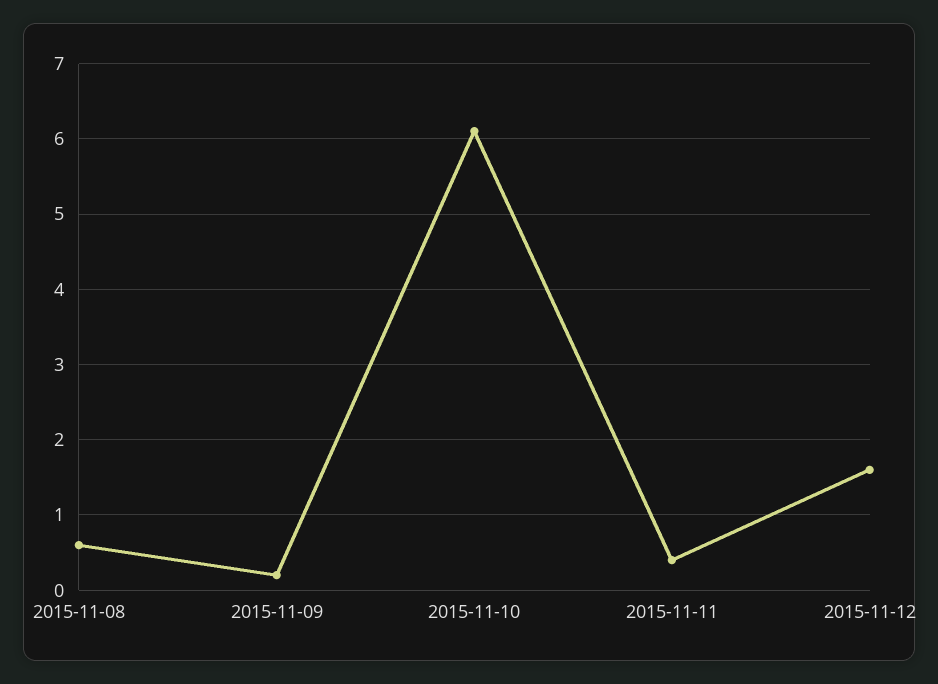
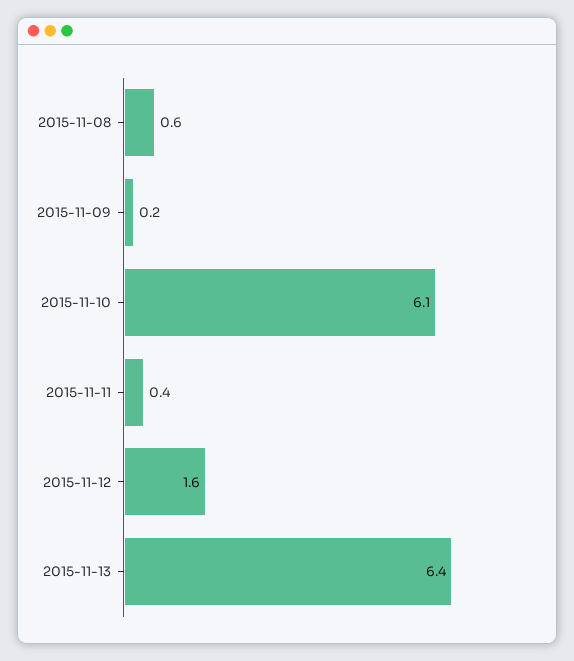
2015-11-13: none -> 6.4

